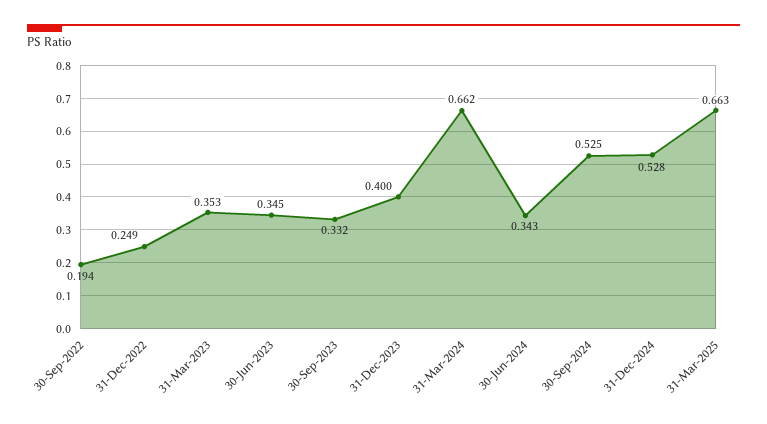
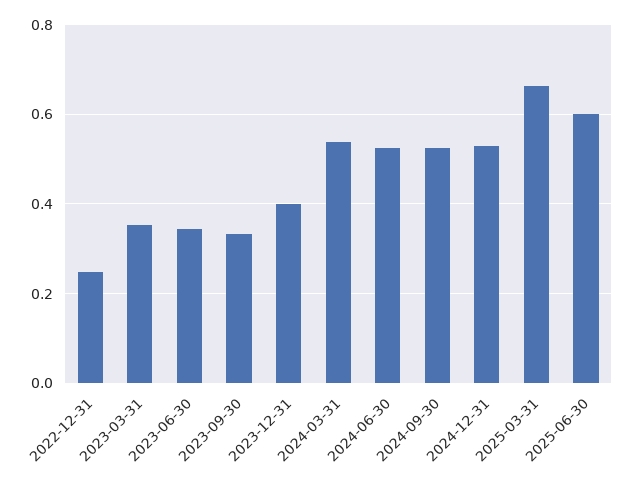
30-Sep-2022: 0.194 -> none
31-Mar-2024: 0.662 -> 0.54
30-Jun-2024: 0.343 -> 0.52
2025-06-30: none -> 0.6

